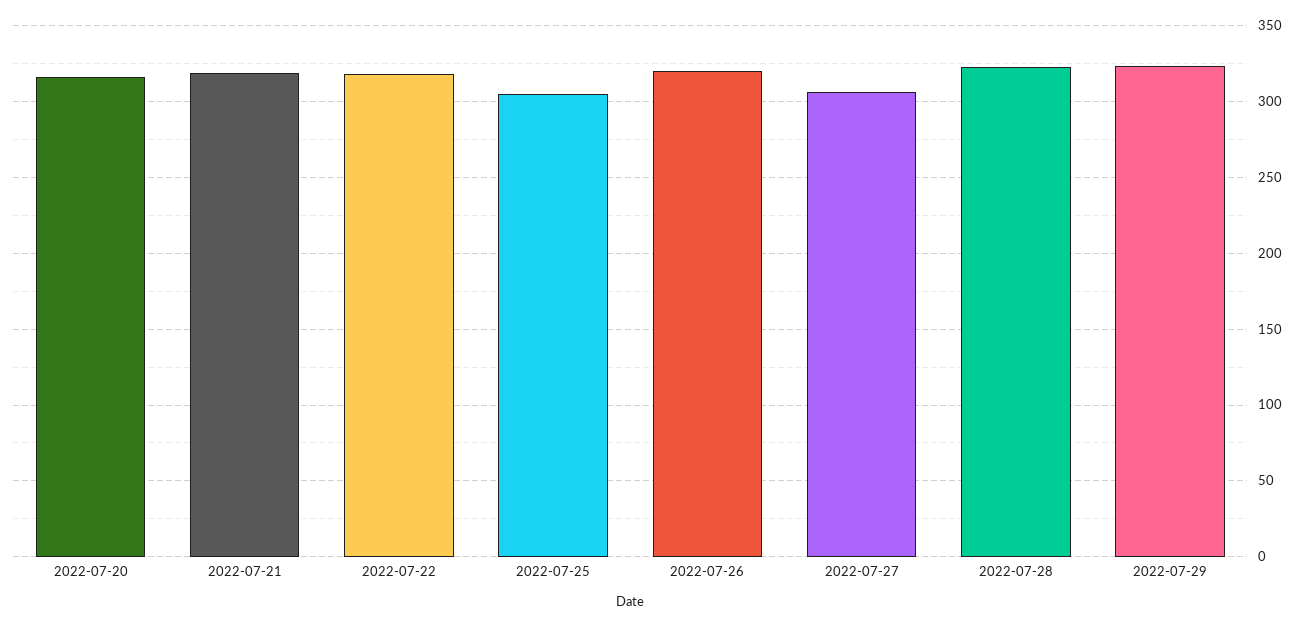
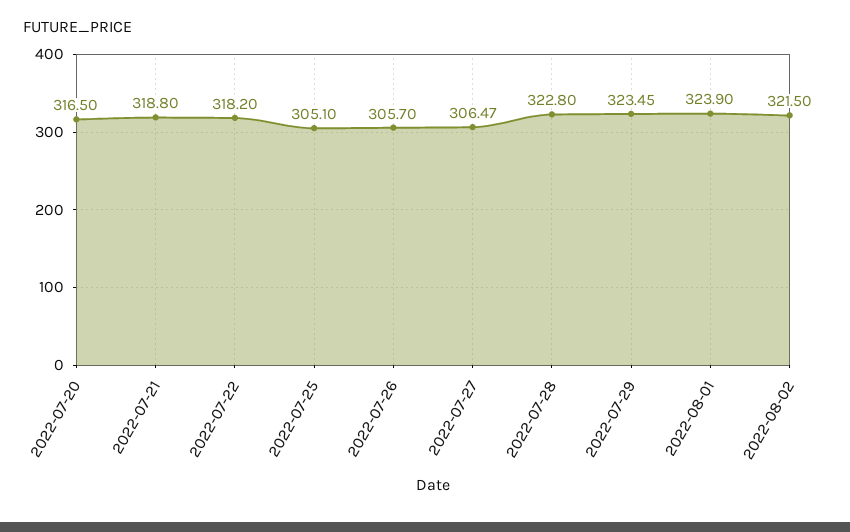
2022-07-26: 320 -> 305.7
2022-08-01: none -> 323.9
2022-08-02: none -> 321.5

